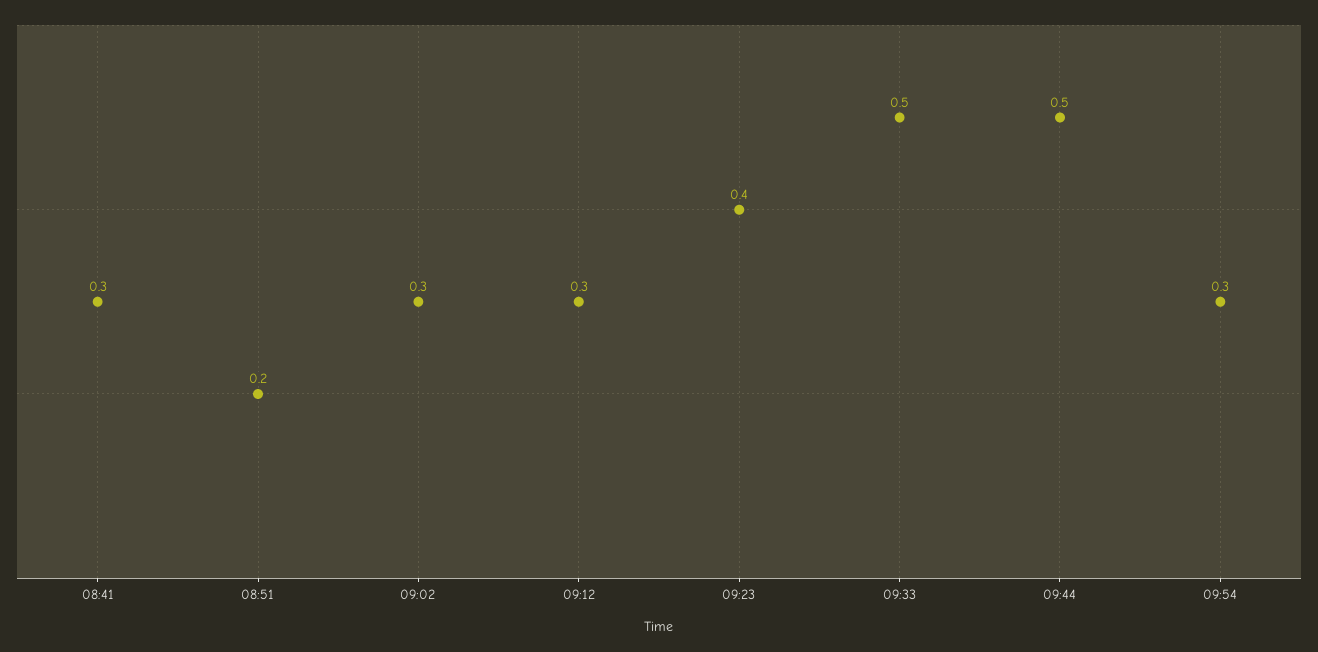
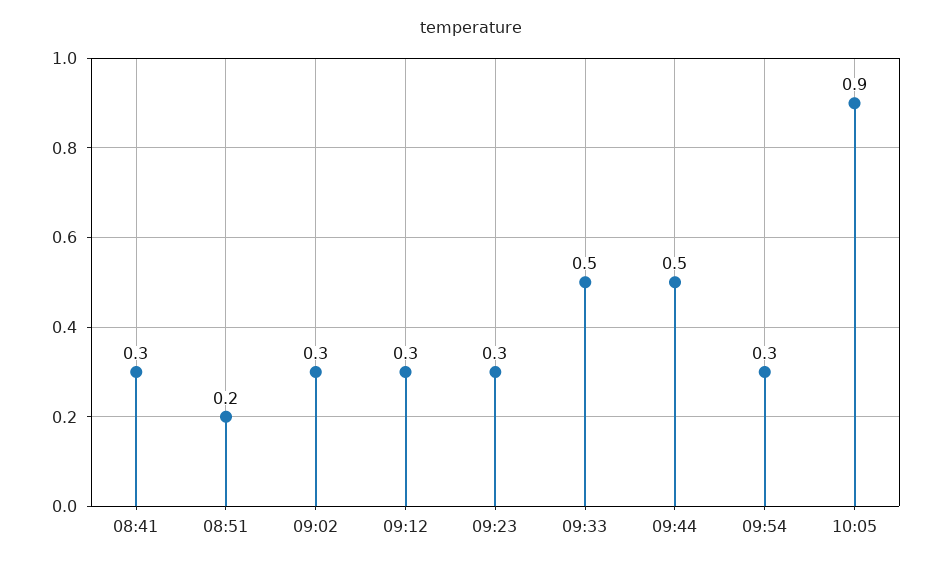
09:23: 0.4 -> 0.3
10:05: none -> 0.9

